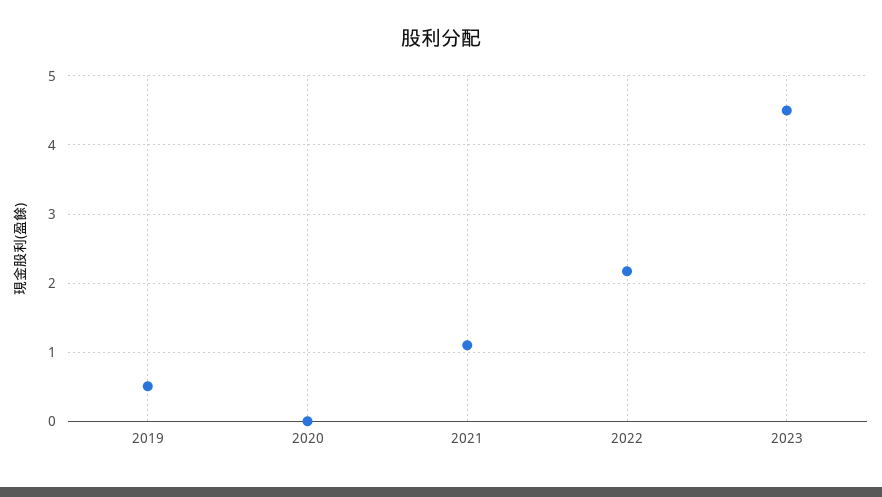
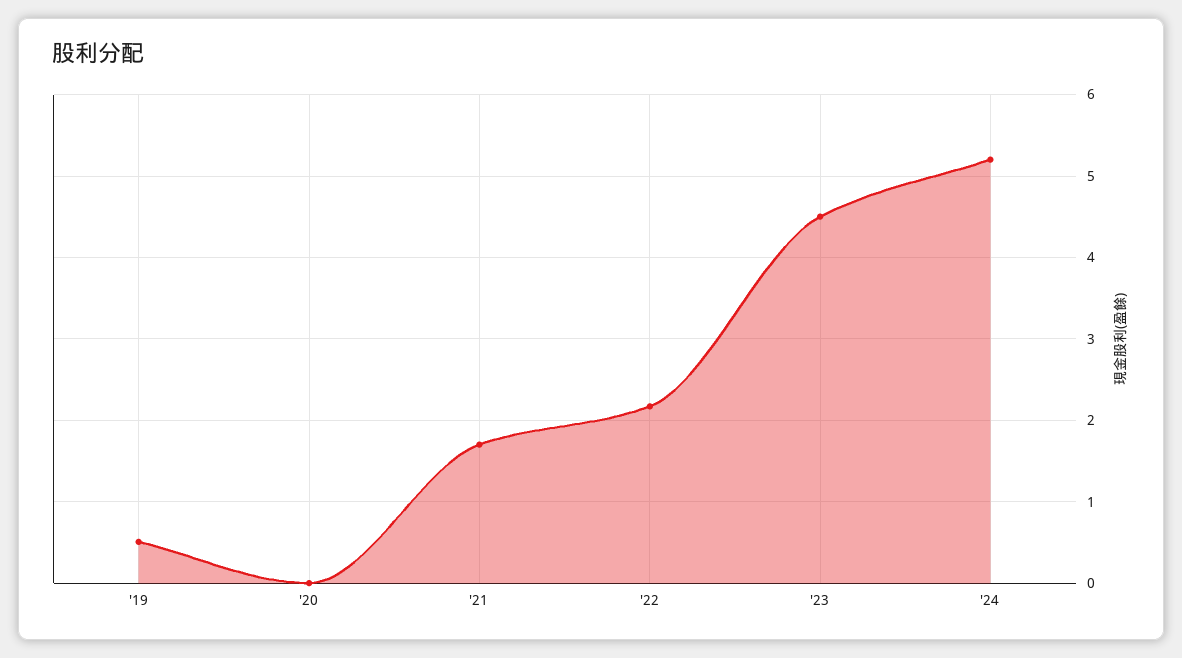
2021: 1.1 -> 1.7
'24: none -> 5.2

